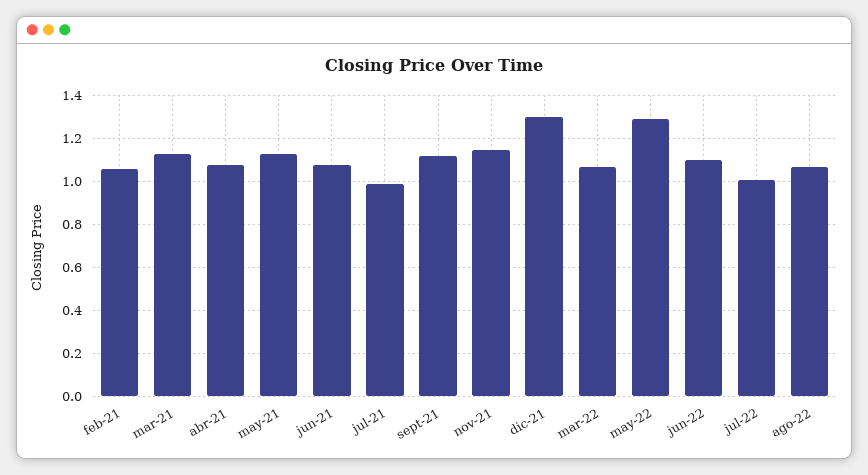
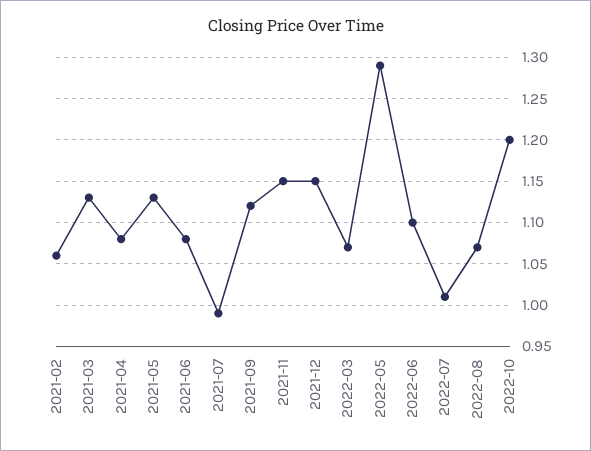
dic-21: 1.3 -> 1.15
2022-10: none -> 1.2

